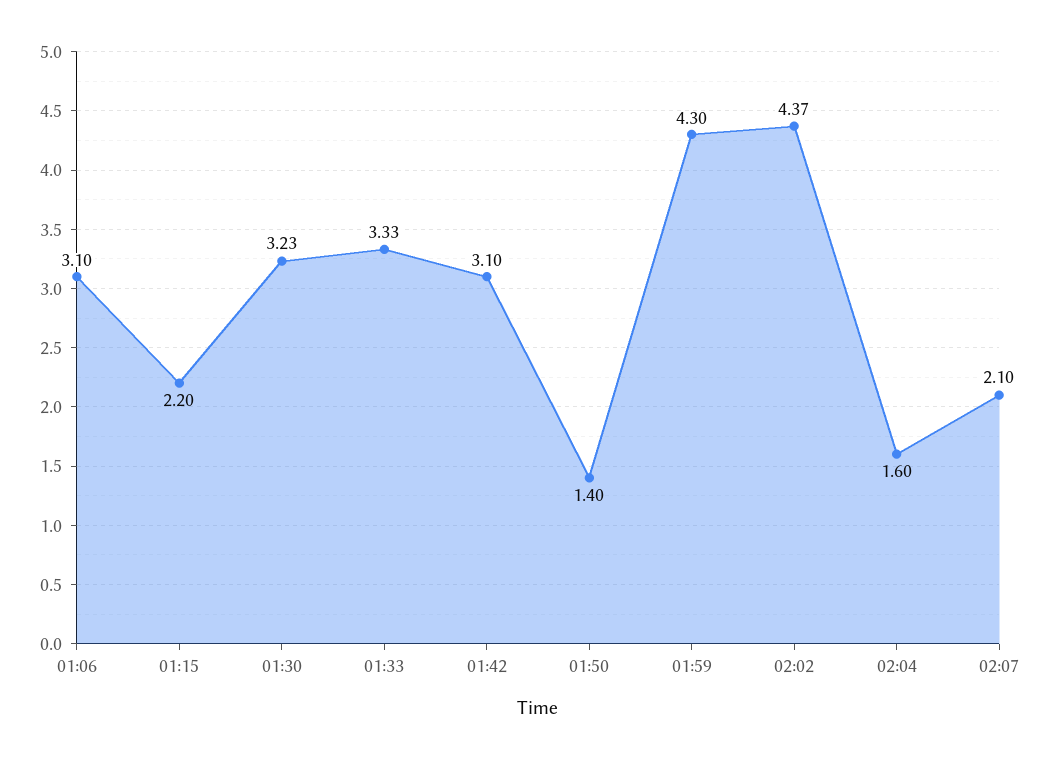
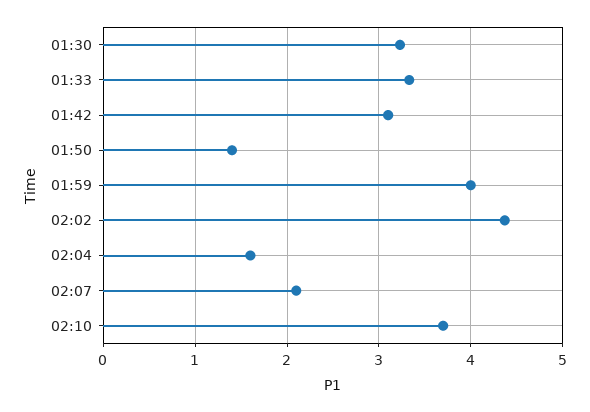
01:06: 3.1 -> none
01:15: 2.2 -> none
01:59: 4.3 -> 4
02:10: none -> 3.7

